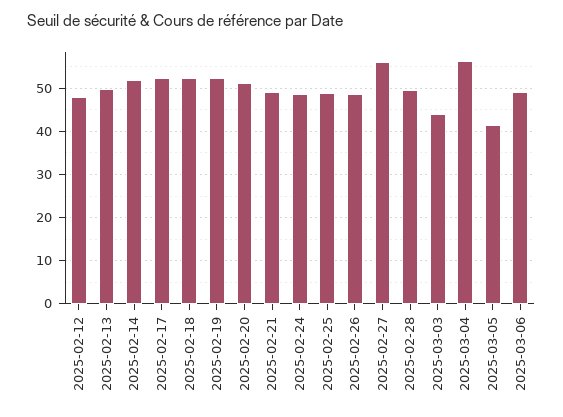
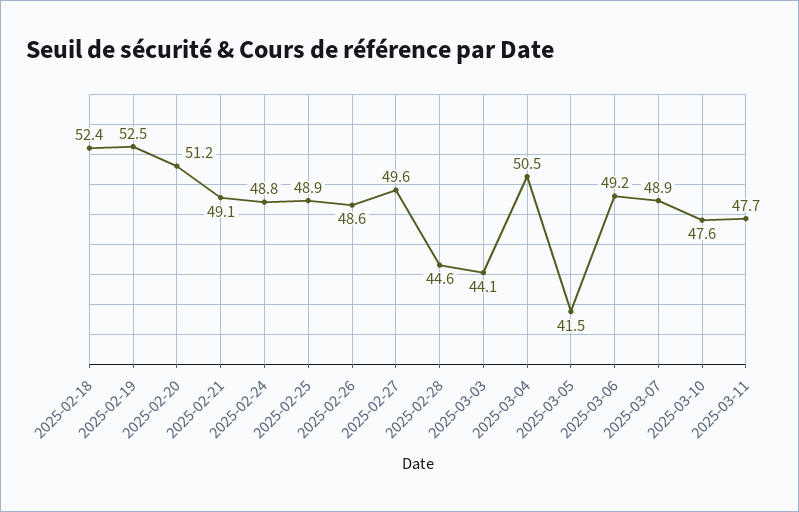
2025-02-12: 48 -> none
2025-02-13: 50 -> none
2025-02-14: 52 -> none
2025-02-17: 52 -> none
2025-02-27: 56 -> 49.6
2025-02-28: 50 -> 44.6
2025-03-04: 56 -> 50.5
2025-03-07: none -> 48.9
2025-03-10: none -> 47.6
2025-03-11: none -> 47.7

